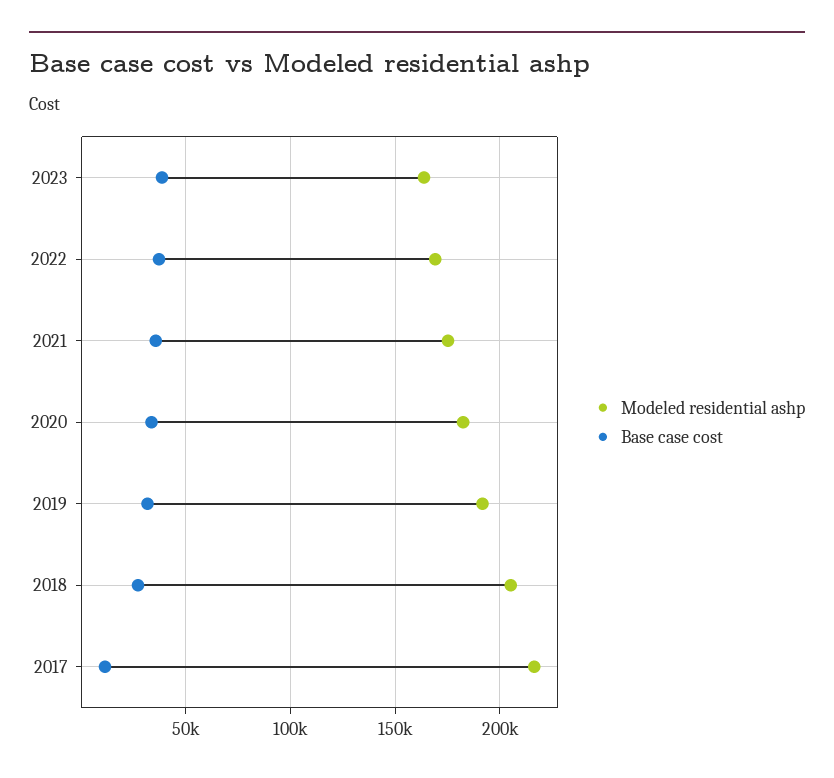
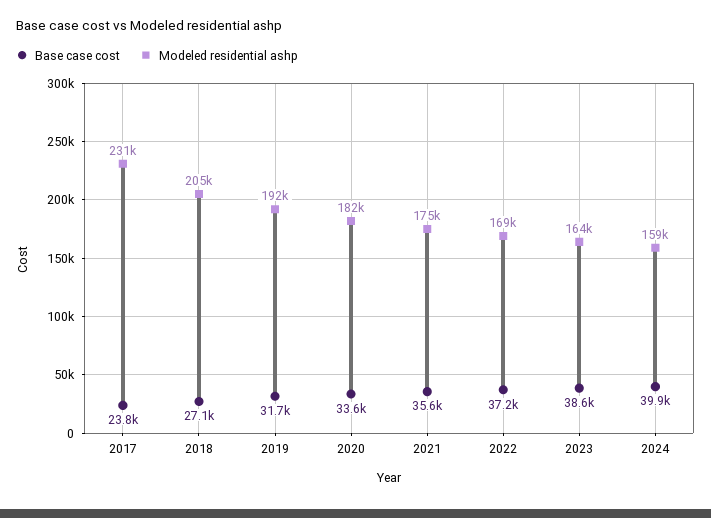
Modeled residential ashp, 2017: 215000 -> 231000
Base case cost, 2017: 10000 -> 23800
Base case cost, 2024: none -> 39900
Modeled residential ashp, 2024: none -> 159000

